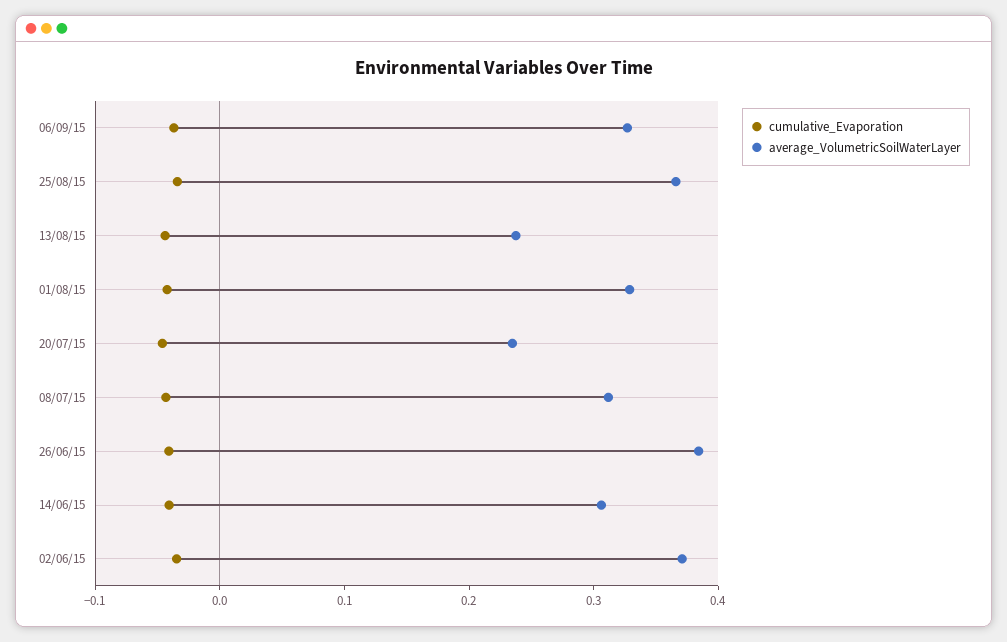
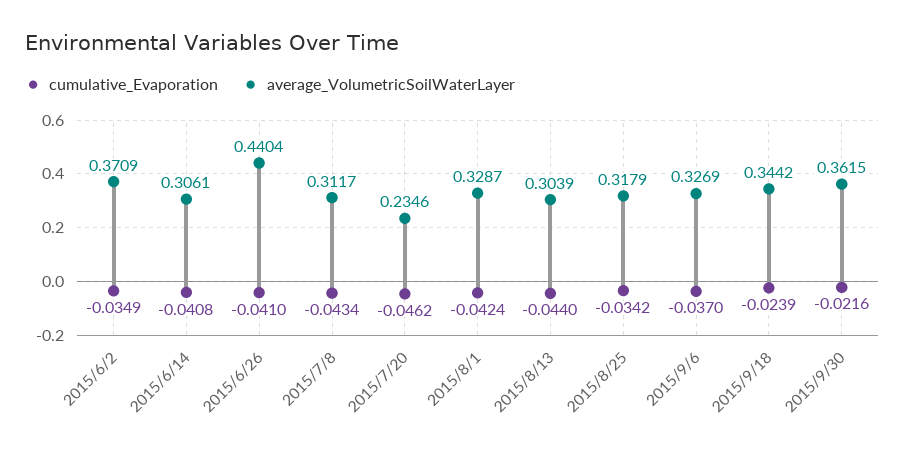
average_VolumetricSoilWaterLayer, 25/08/15: 0.36 -> 0.3179
average_VolumetricSoilWaterLayer, 13/08/15: 0.24 -> 0.3039
average_VolumetricSoilWaterLayer, 26/06/15: 0.38 -> 0.4404
cumulative_Evaporation, 2015/9/18: none -> -0.0239
average_VolumetricSoilWaterLayer, 2015/9/18: none -> 0.3442
cumulative_Evaporation, 2015/9/30: none -> -0.0216
average_VolumetricSoilWaterLayer, 2015/9/30: none -> 0.3615

